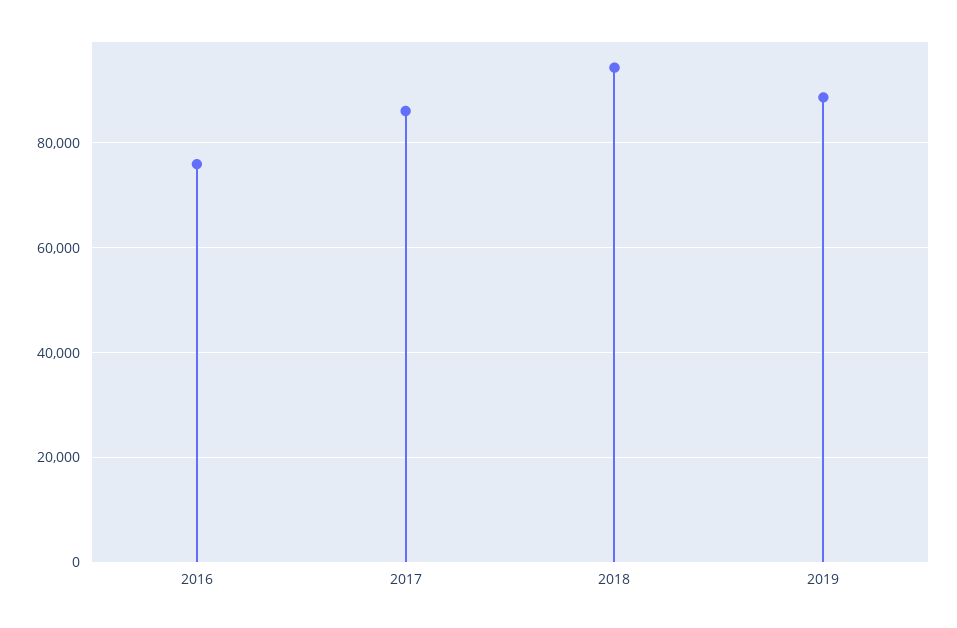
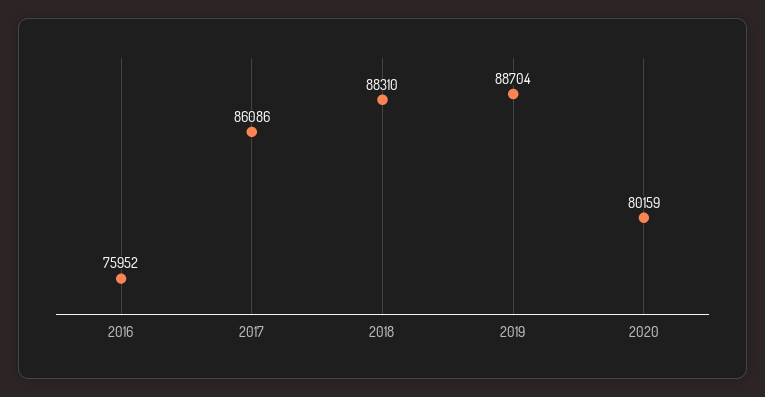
2018: 94000 -> 88310
2020: none -> 80159

